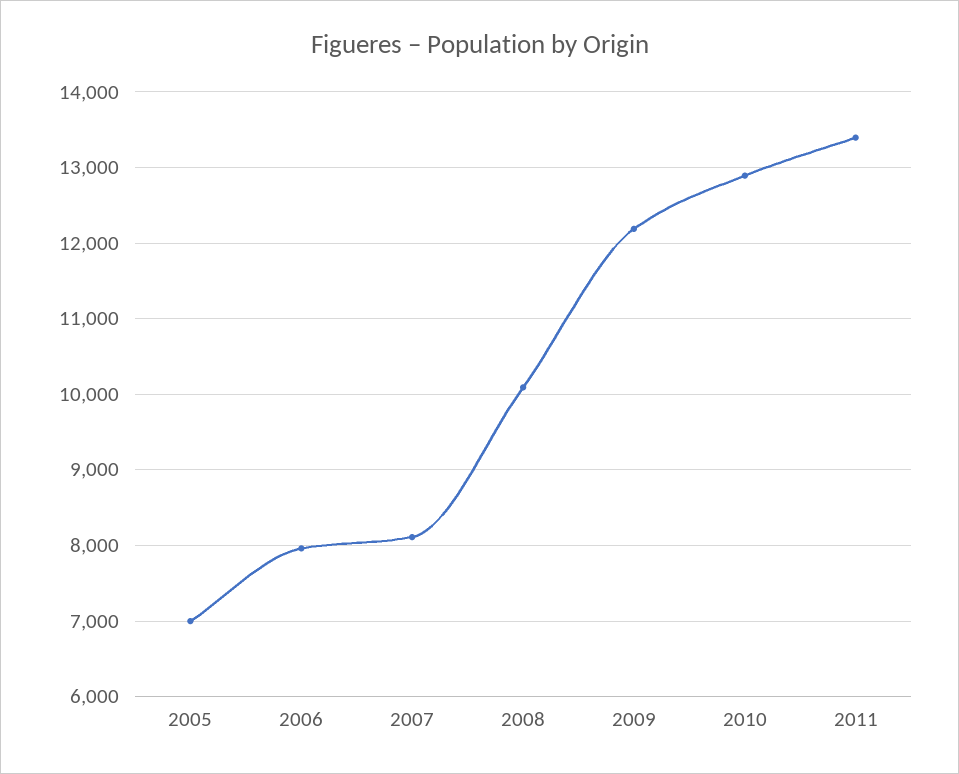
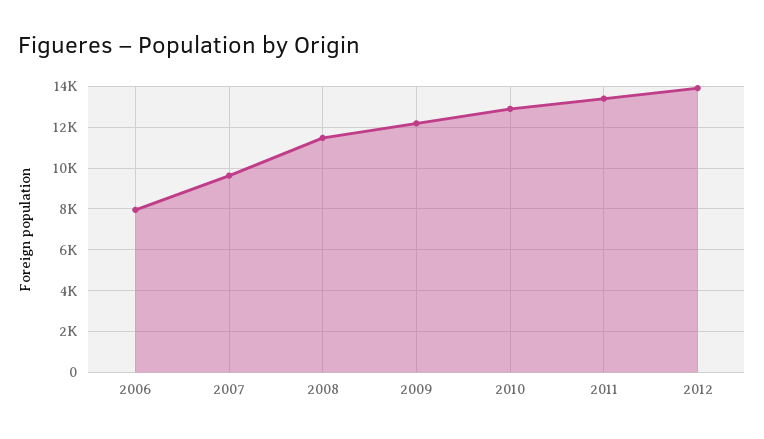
2005: 7000 -> none
2007: 8100 -> 9500
2008: 10100 -> 11500
2012: none -> 14000

